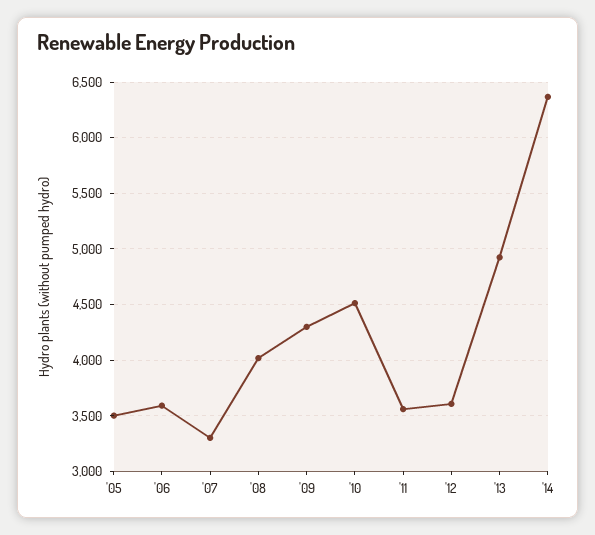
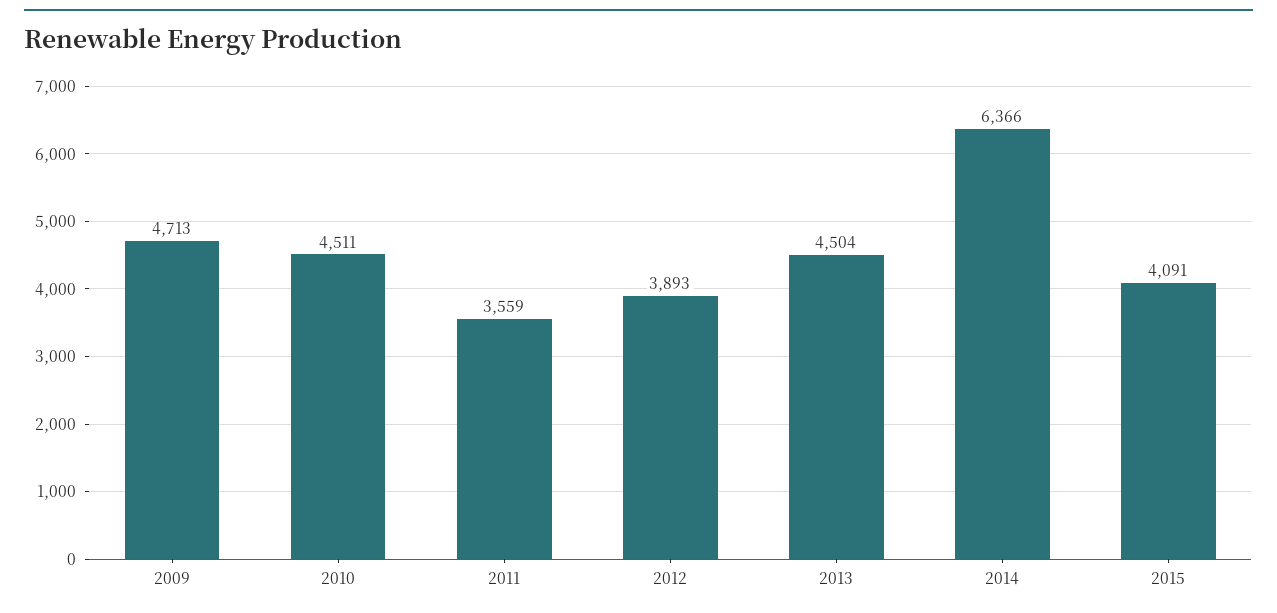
'05: 3500 -> none
'06: 3600 -> none
'07: 3300 -> none
'08: 4000 -> none
'09: 4300 -> 4713
'12: 3600 -> 3893
'13: 4900 -> 4504
2015: none -> 4091

